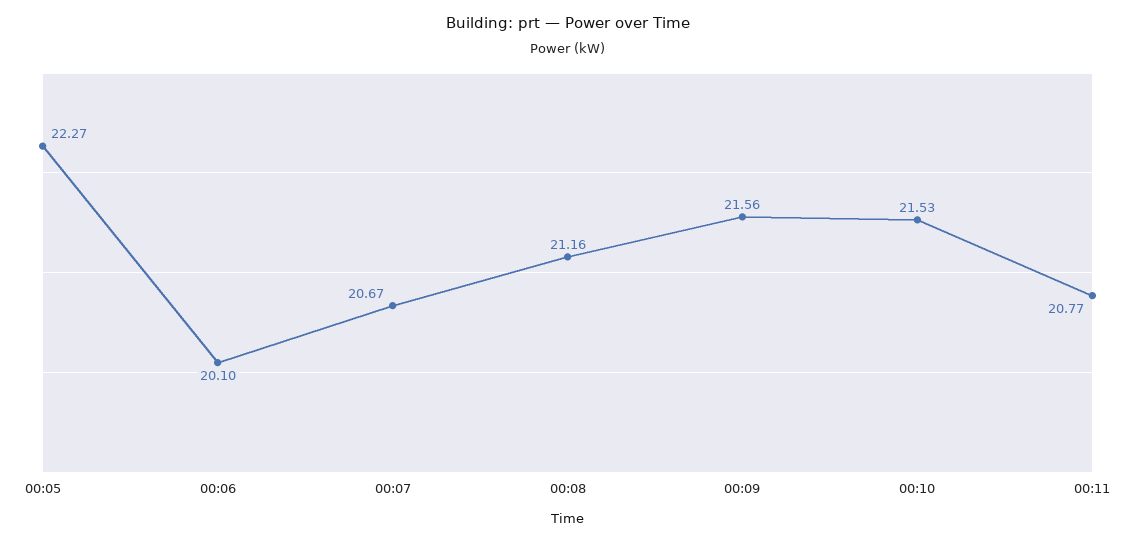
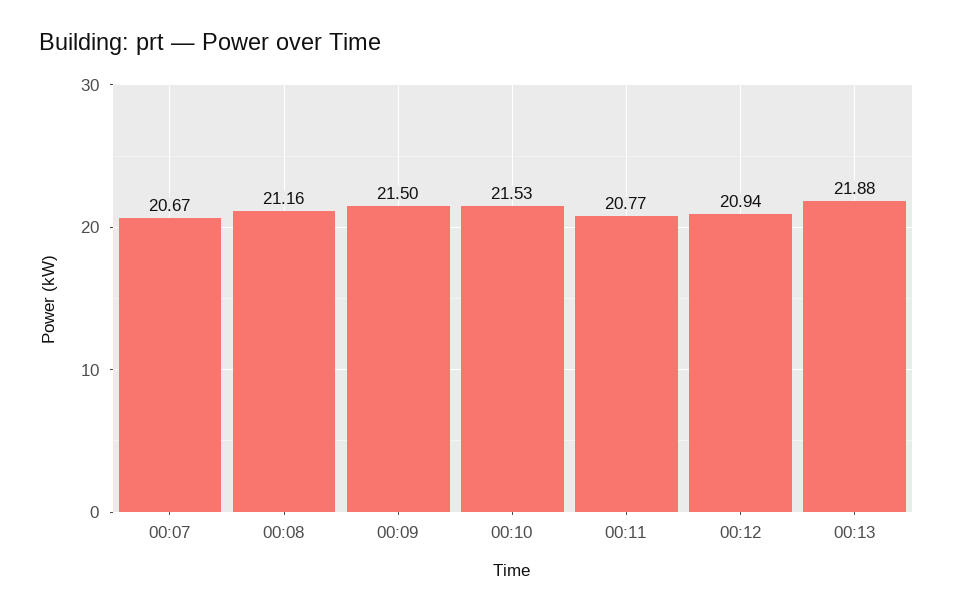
00:05: 22.27 -> none
00:06: 20.1 -> none
00:09: 21.56 -> 21.5
00:12: none -> 20.94
00:13: none -> 21.88

